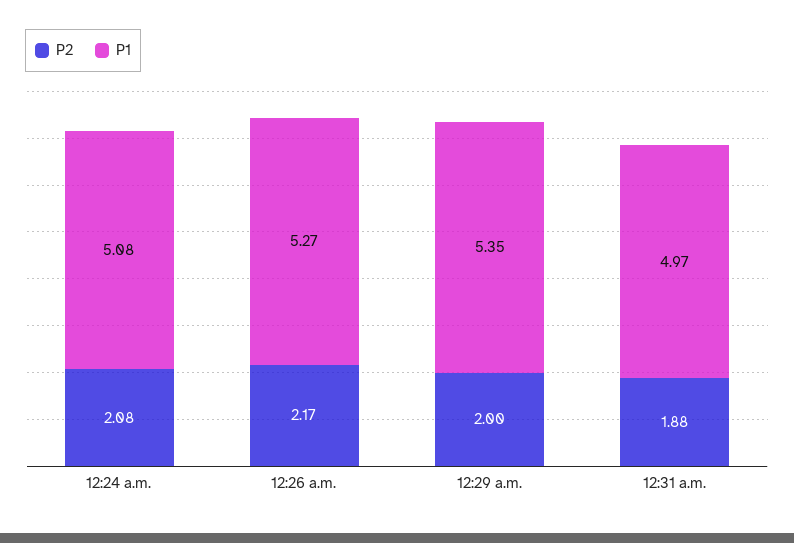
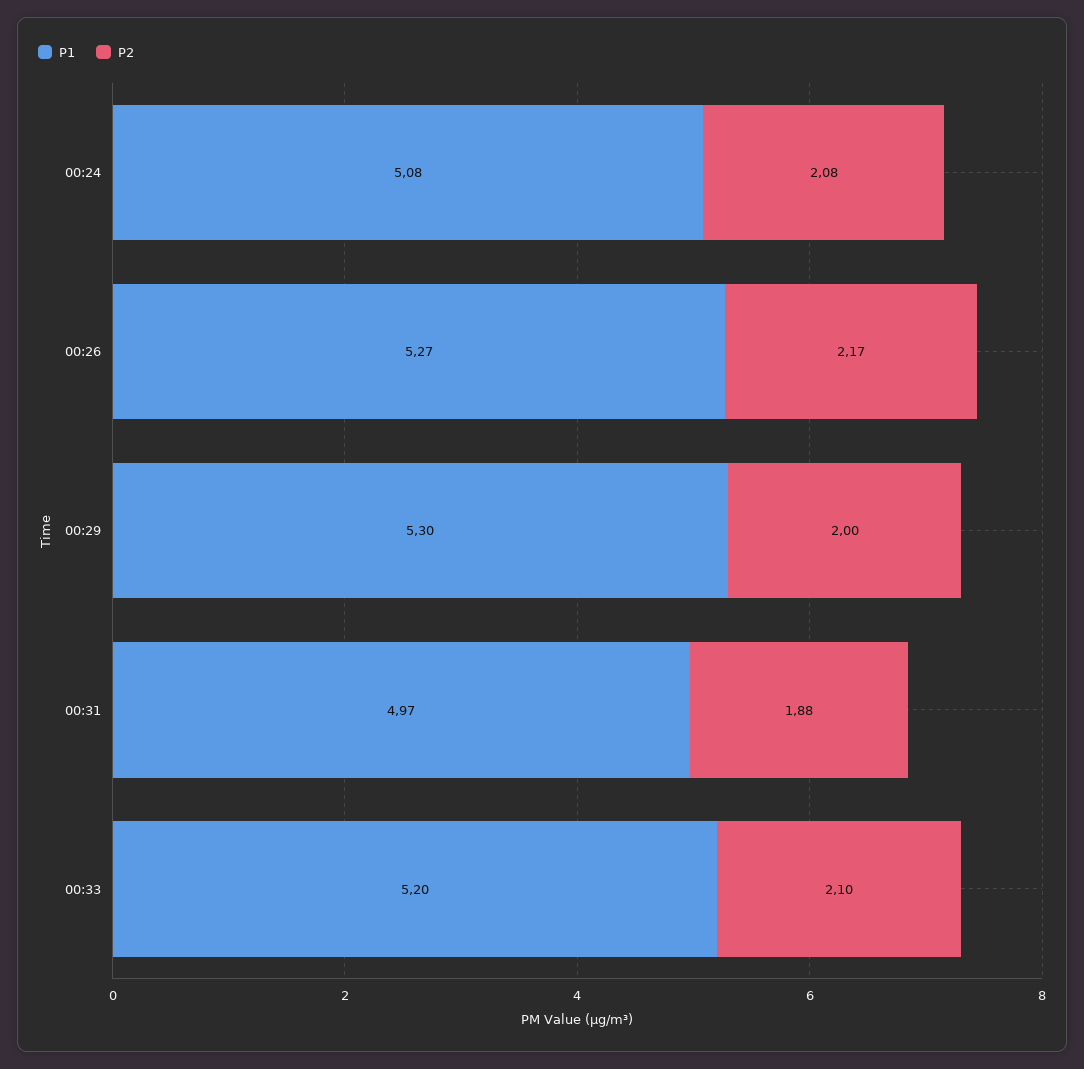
P1, 12:29 a.m.: 5.35 -> 5.3
P1, 00:33: none -> 5.2
P2, 00:33: none -> 2.1

